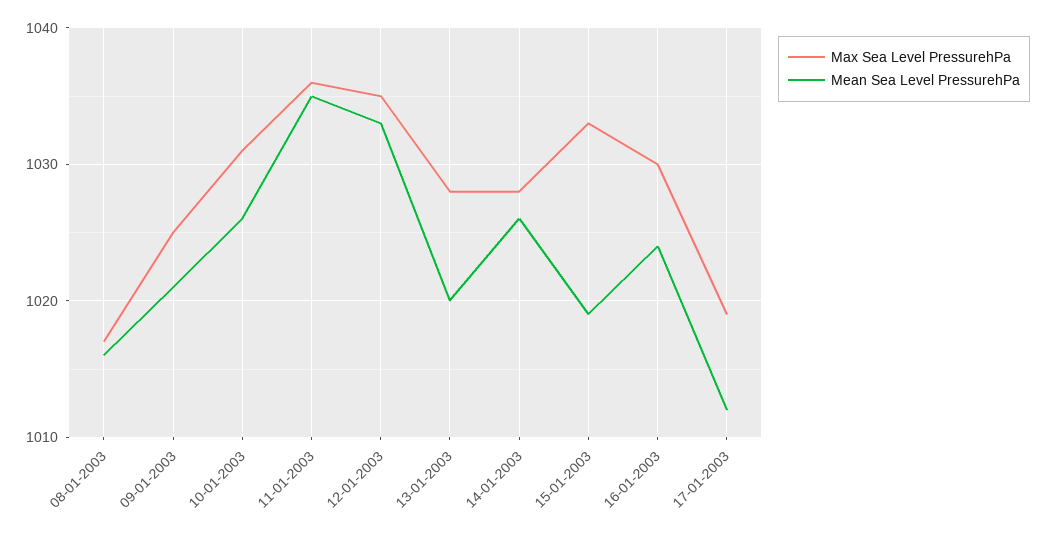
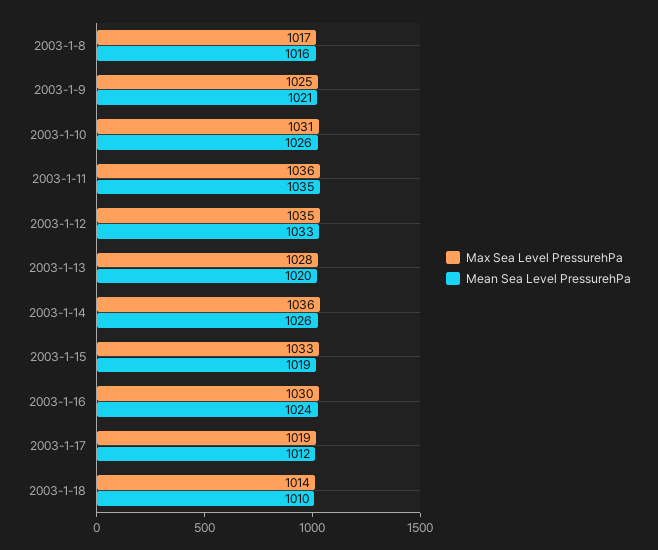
Max Sea Level PressurehPa, 14-01-2003: 1028 -> 1036
Max Sea Level PressurehPa, 2003-1-18: none -> 1014
Mean Sea Level PressurehPa, 2003-1-18: none -> 1010

